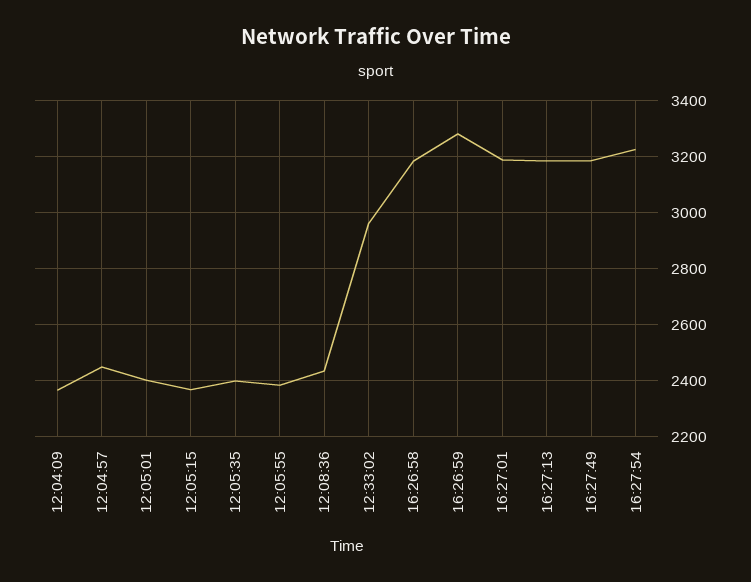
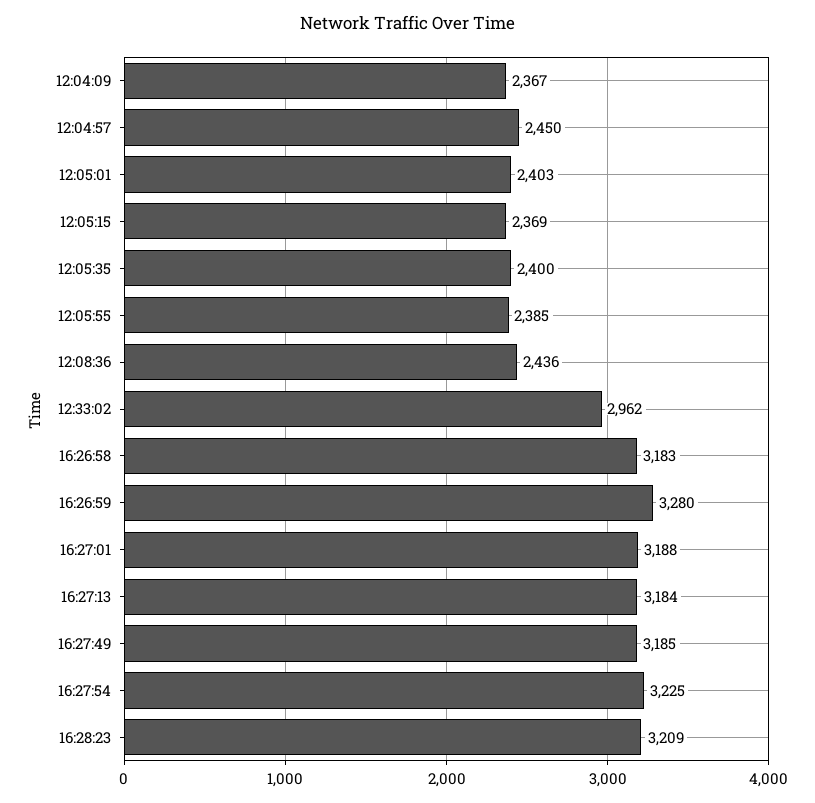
16:28:23: none -> 3209

